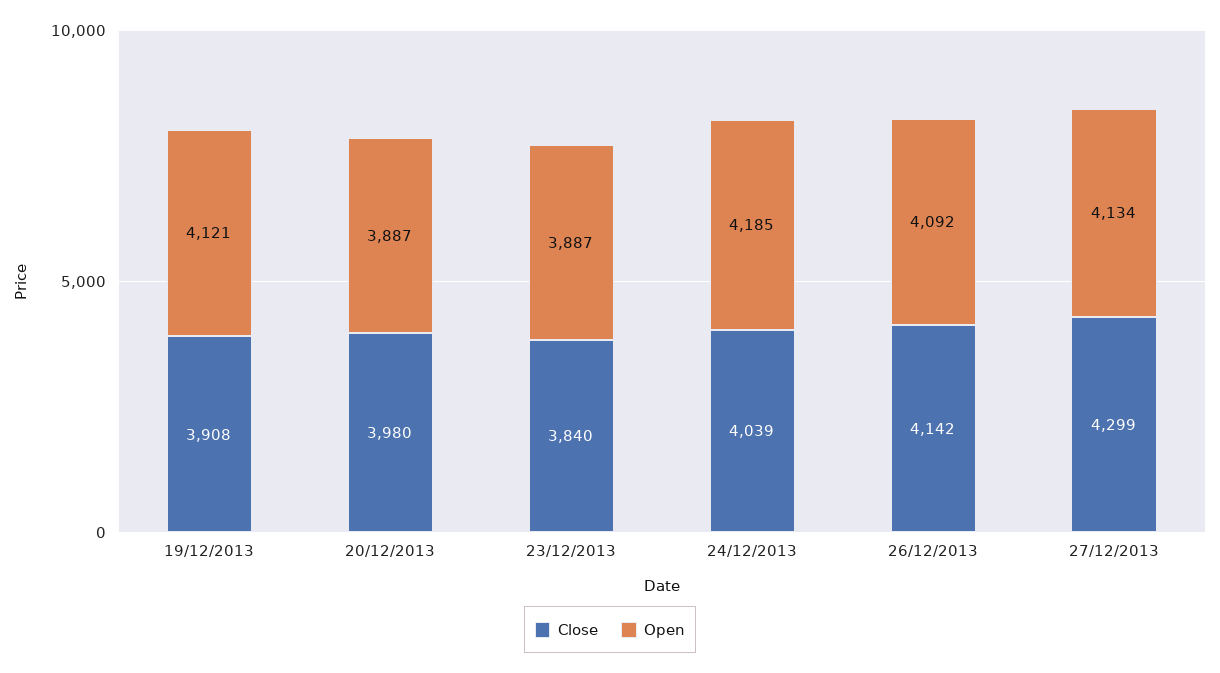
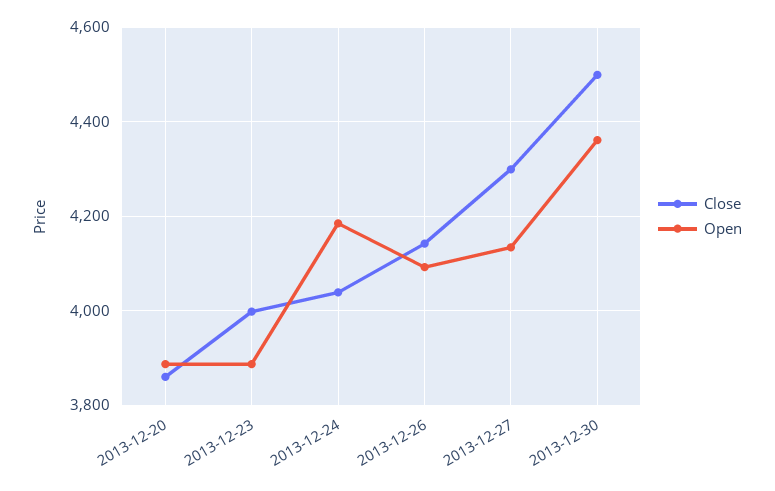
Close, 19/12/2013: 3908 -> none
Open, 19/12/2013: 4121 -> none
Close, 20/12/2013: 3980 -> 3860
Close, 23/12/2013: 3840 -> 4000
Close, 2013-12-30: none -> 4500
Open, 2013-12-30: none -> 4360

